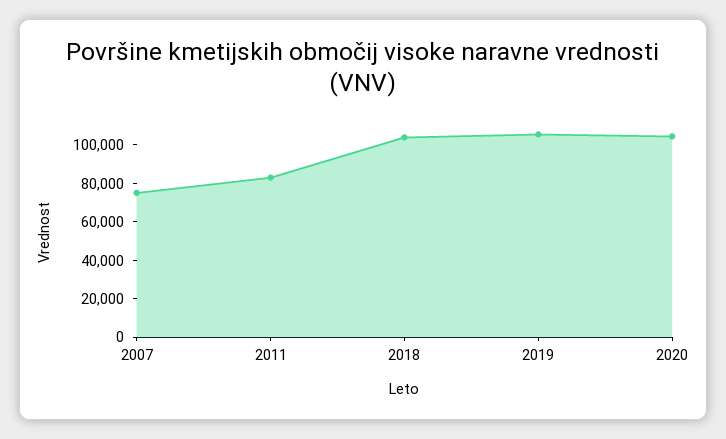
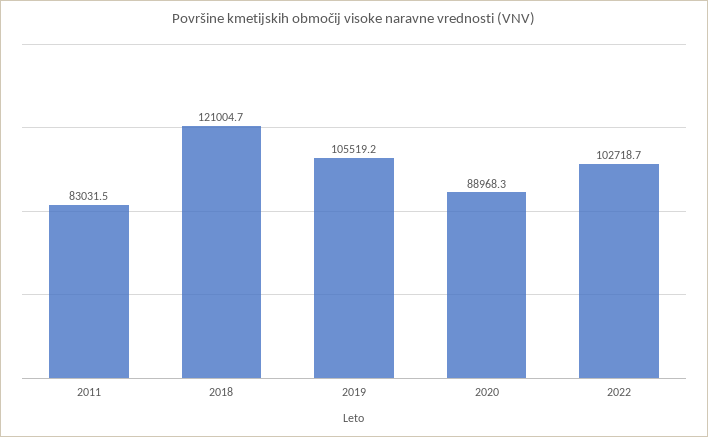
2007: 75000 -> none
2018: 105000 -> 121004.7
2020: 105000 -> 88968.3
2022: none -> 102718.7

